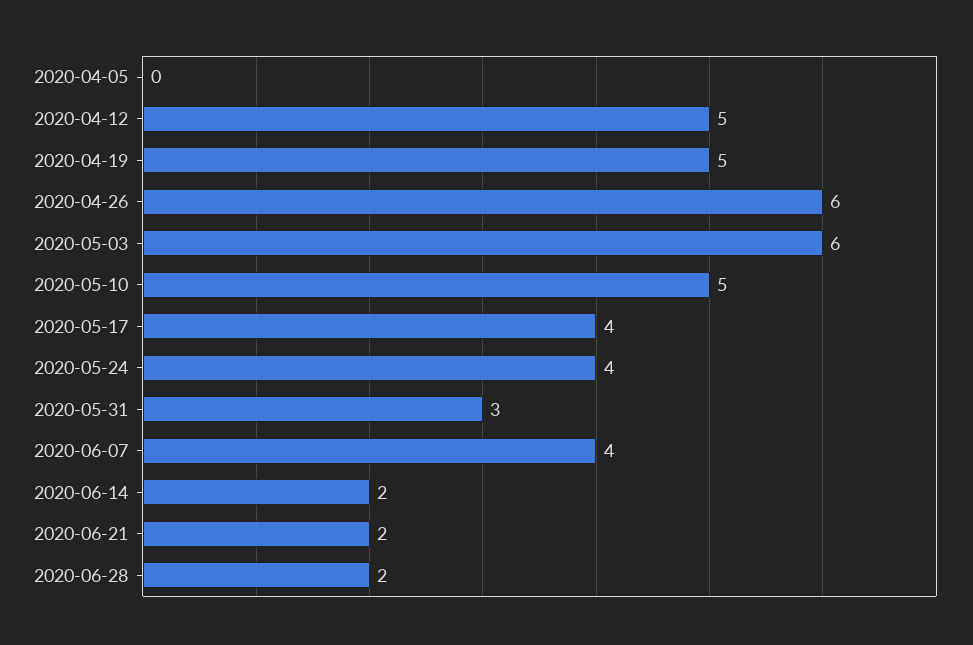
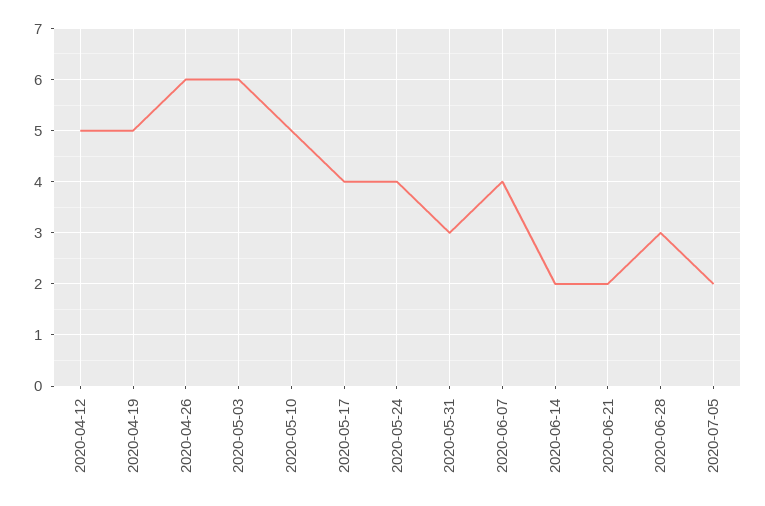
2020-04-05: 0 -> none
2020-06-28: 2 -> 3
2020-07-05: none -> 2

